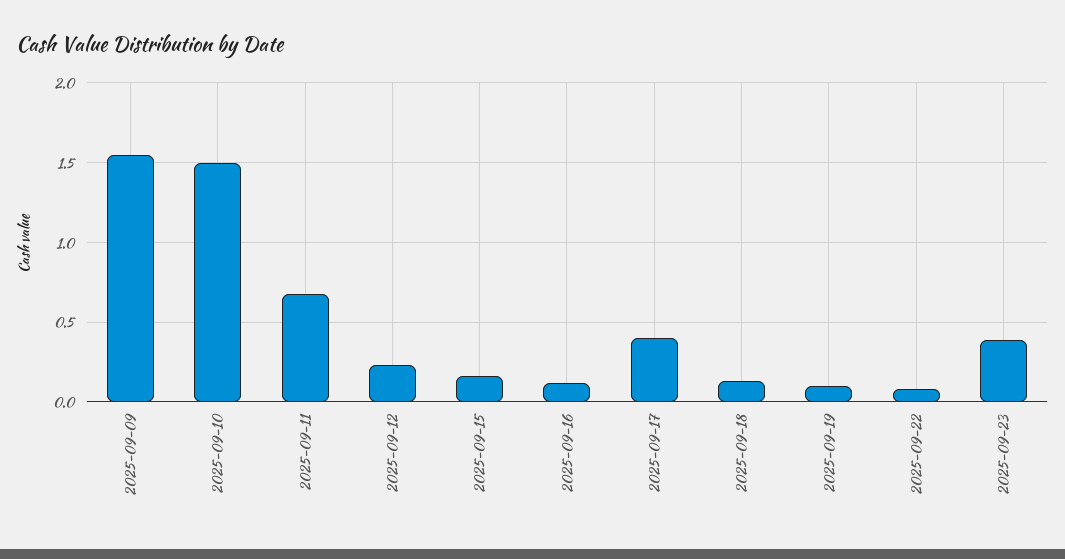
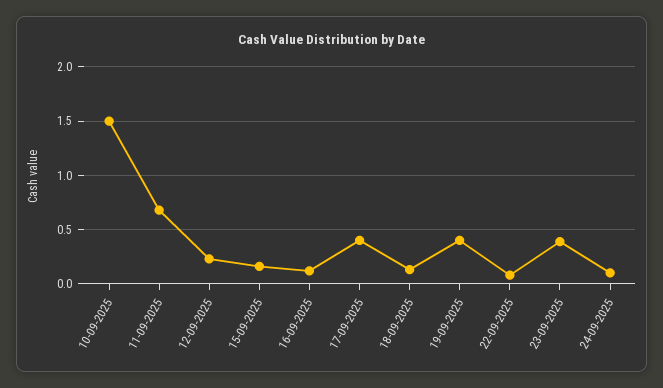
2025-09-09: 1.55 -> none
2025-09-19: 0.1 -> 0.4
24-09-2025: none -> 0.1

